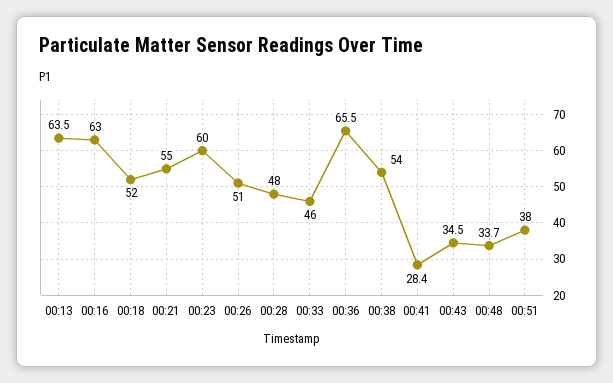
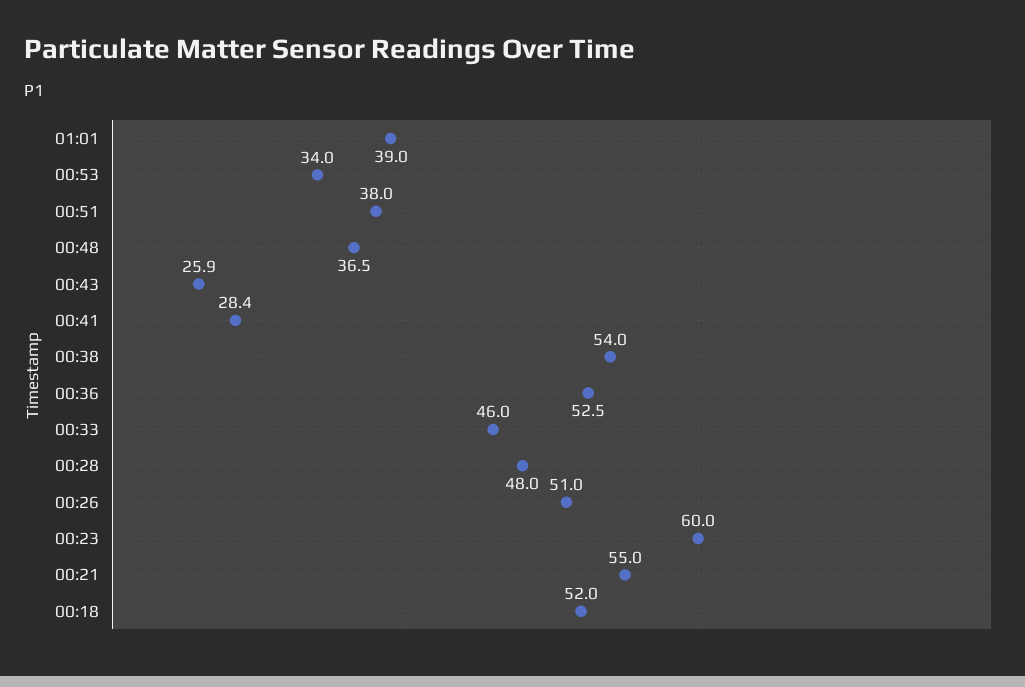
00:13: 63.5 -> none
00:16: 63 -> none
00:36: 65.5 -> 52.5
00:43: 34.5 -> 25.9
00:48: 33.7 -> 36.5
01:01: none -> 39
00:53: none -> 34

